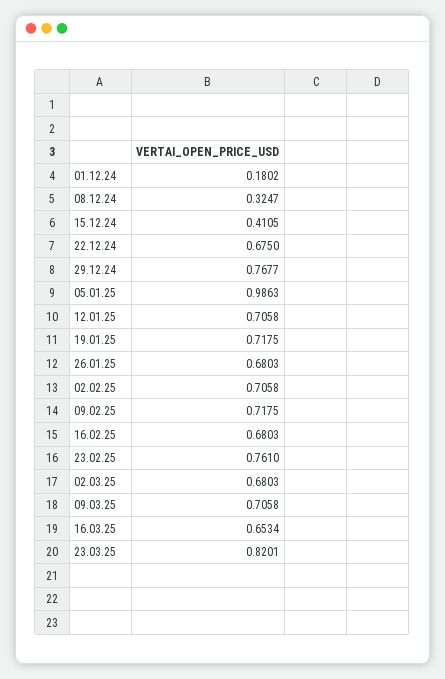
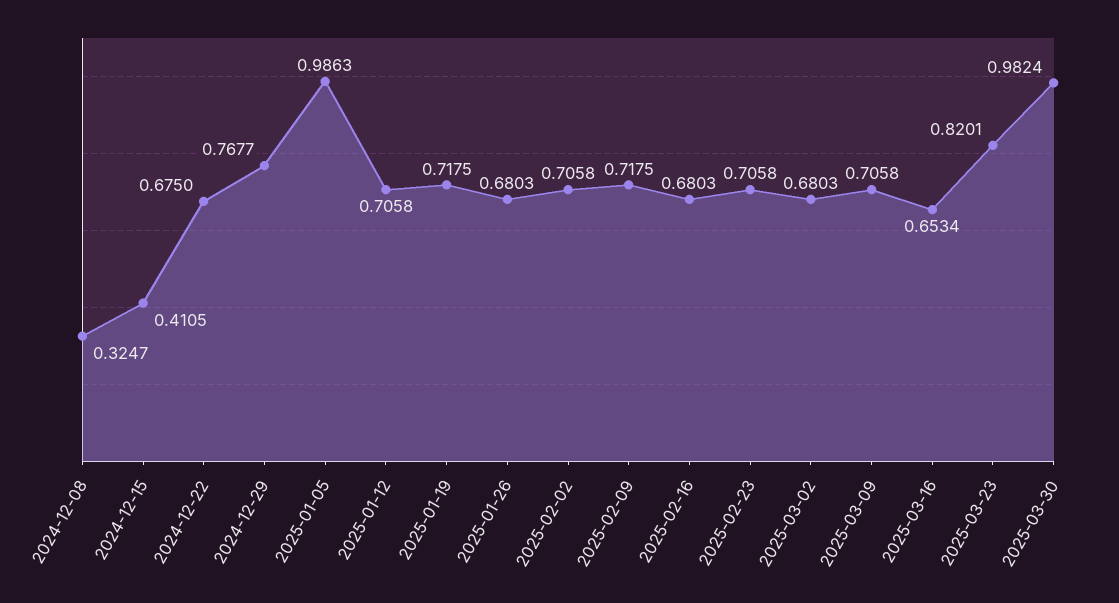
01.12.24: 0.1802 -> none
23.02.25: 0.761 -> 0.7058
2025-03-30: none -> 0.9824

